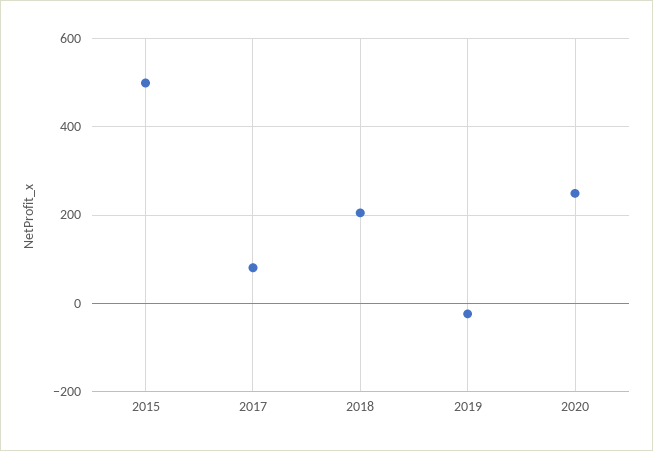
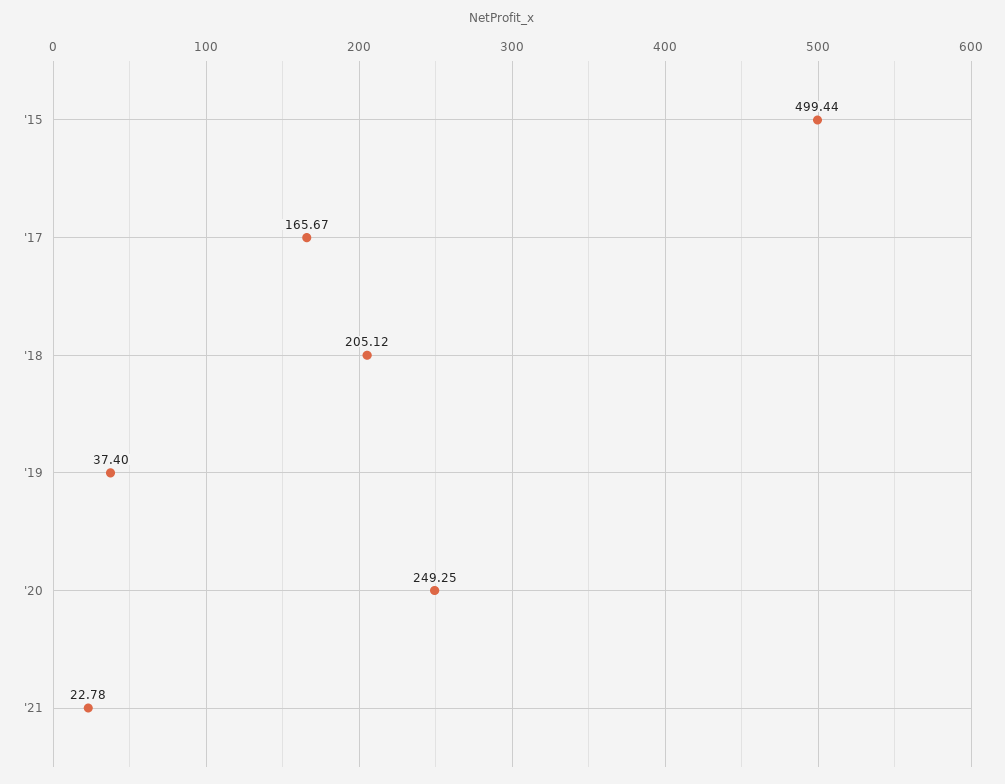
2017: 80 -> 165.67
2019: -20 -> 37.4
'21: none -> 22.78

